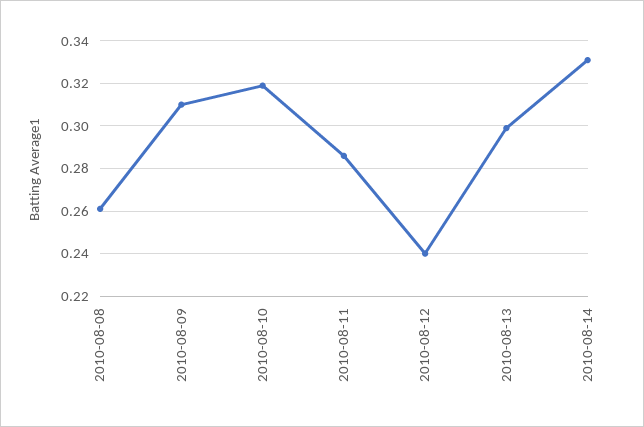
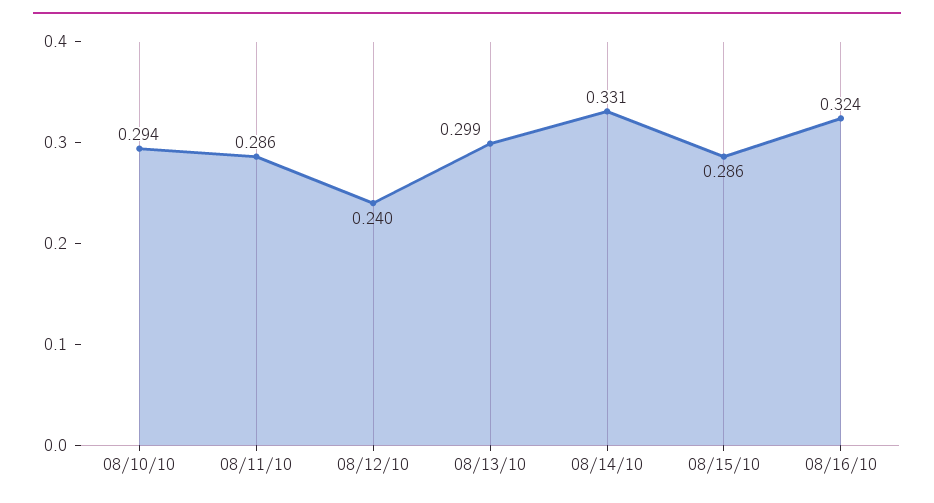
2010-08-08: 0.26 -> none
2010-08-09: 0.31 -> none
2010-08-10: 0.32 -> 0.294
08/15/10: none -> 0.286
08/16/10: none -> 0.324

